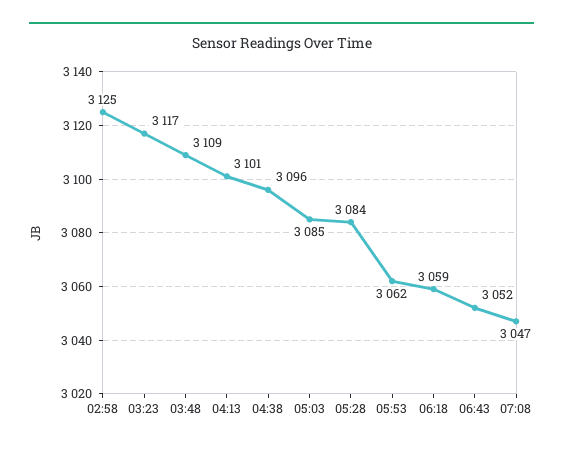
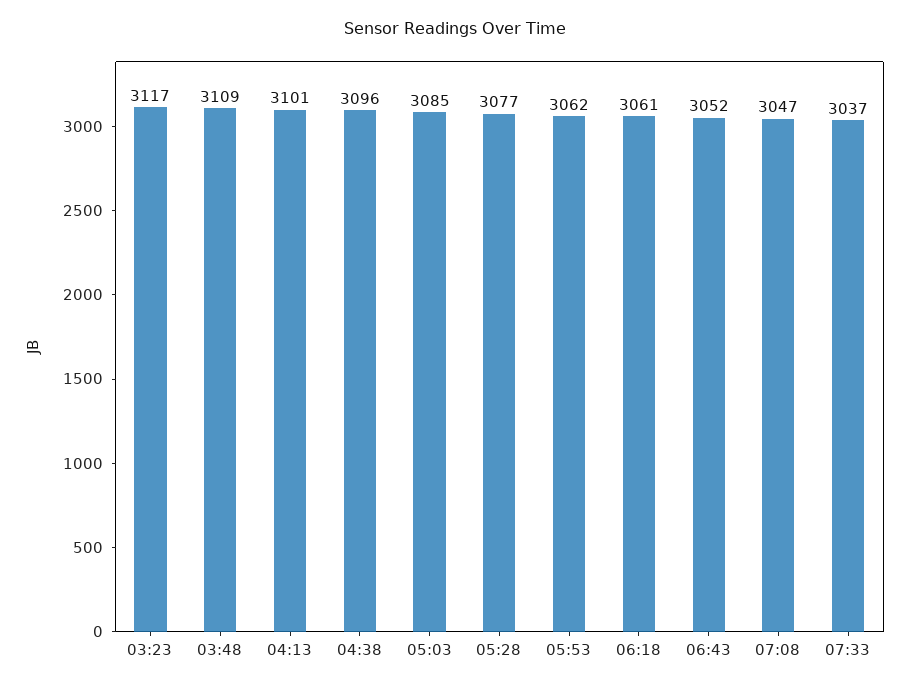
02:58: 3125 -> none
05:28: 3084 -> 3077
06:18: 3059 -> 3061
07:33: none -> 3037

